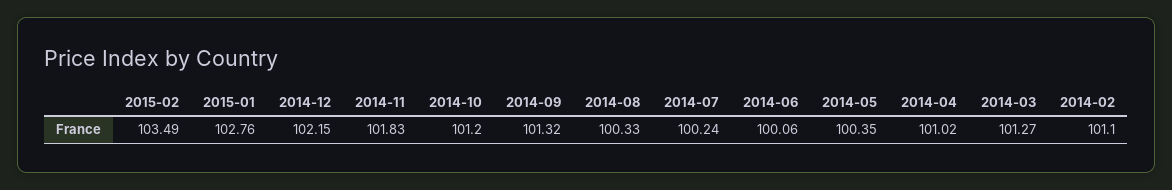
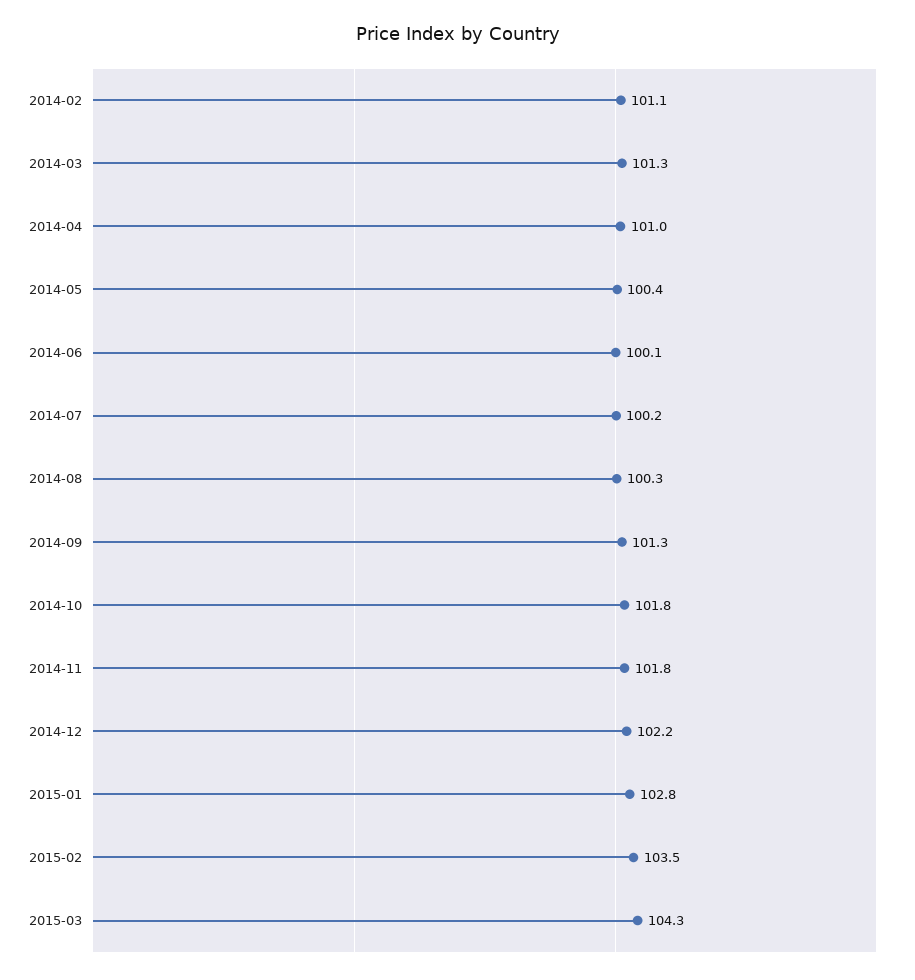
2014-10: 101.2 -> 101.8
2015-03: none -> 104.3

